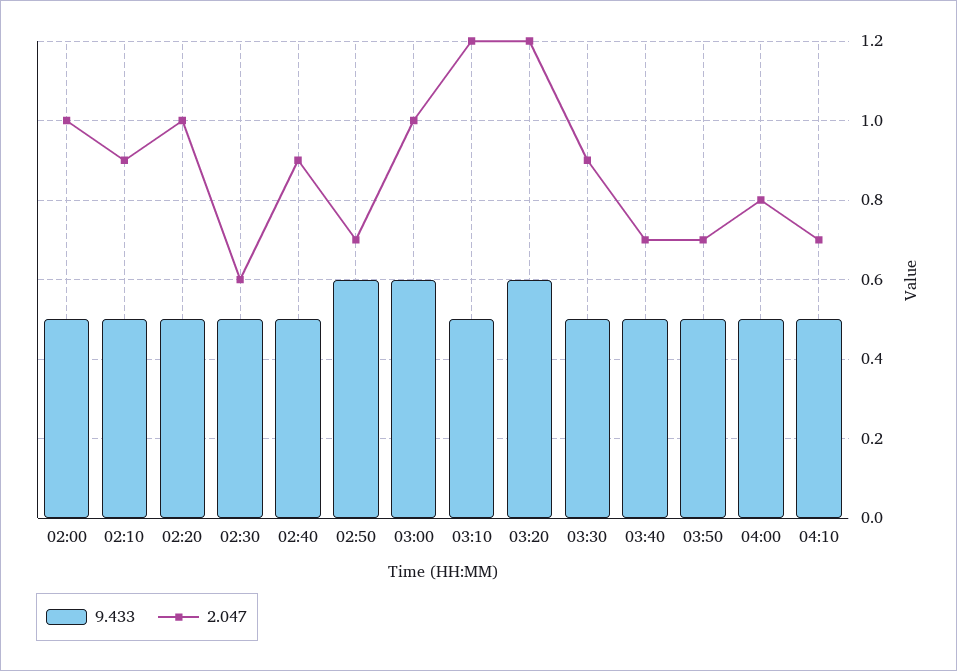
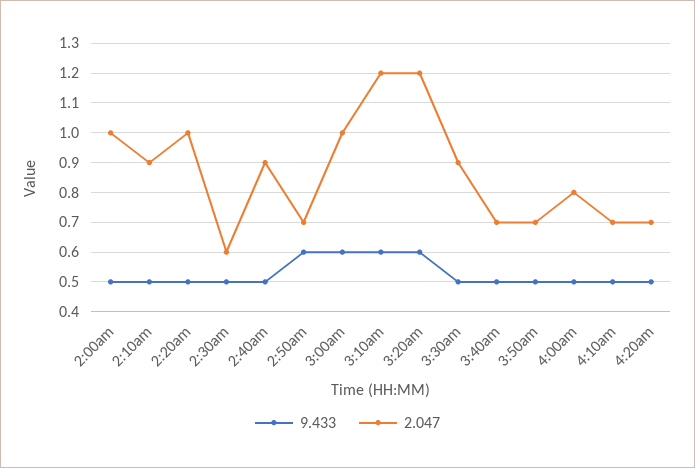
9.433, 03:10: 0.5 -> 0.6
9.433, 4:20am: none -> 0.5
2.047, 4:20am: none -> 0.7

